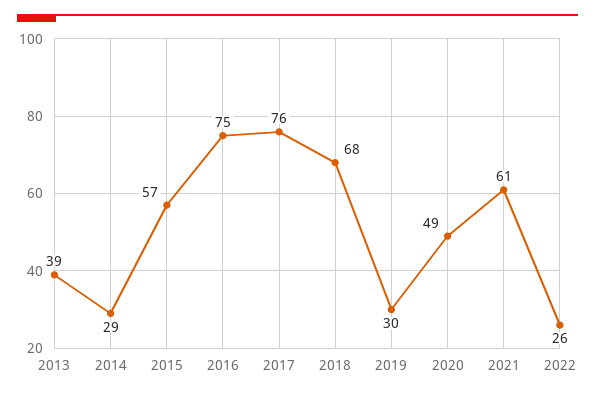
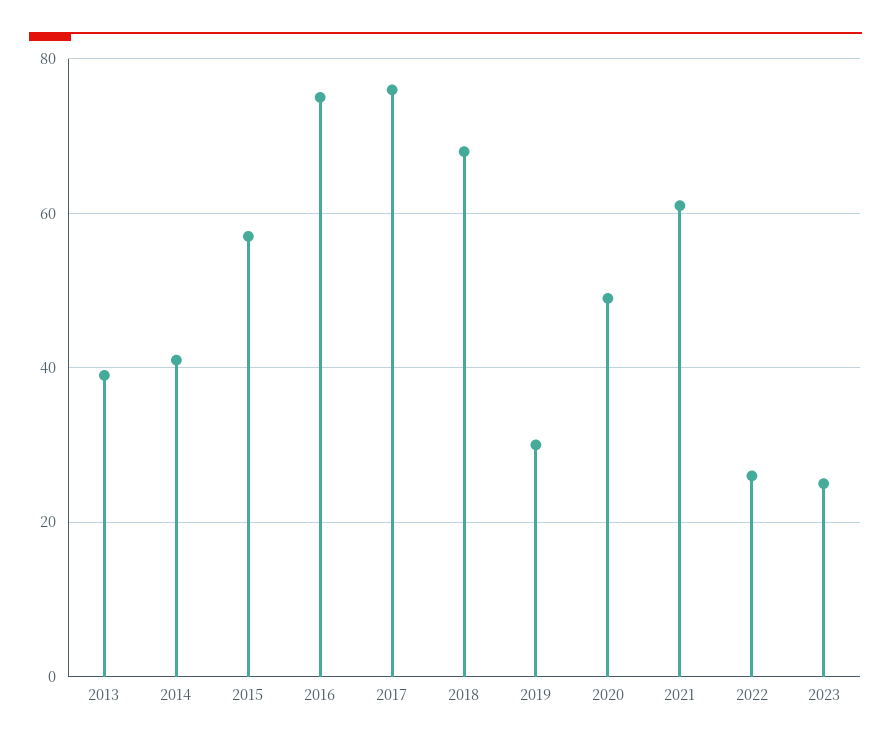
2014: 29 -> 40
2023: none -> 25

